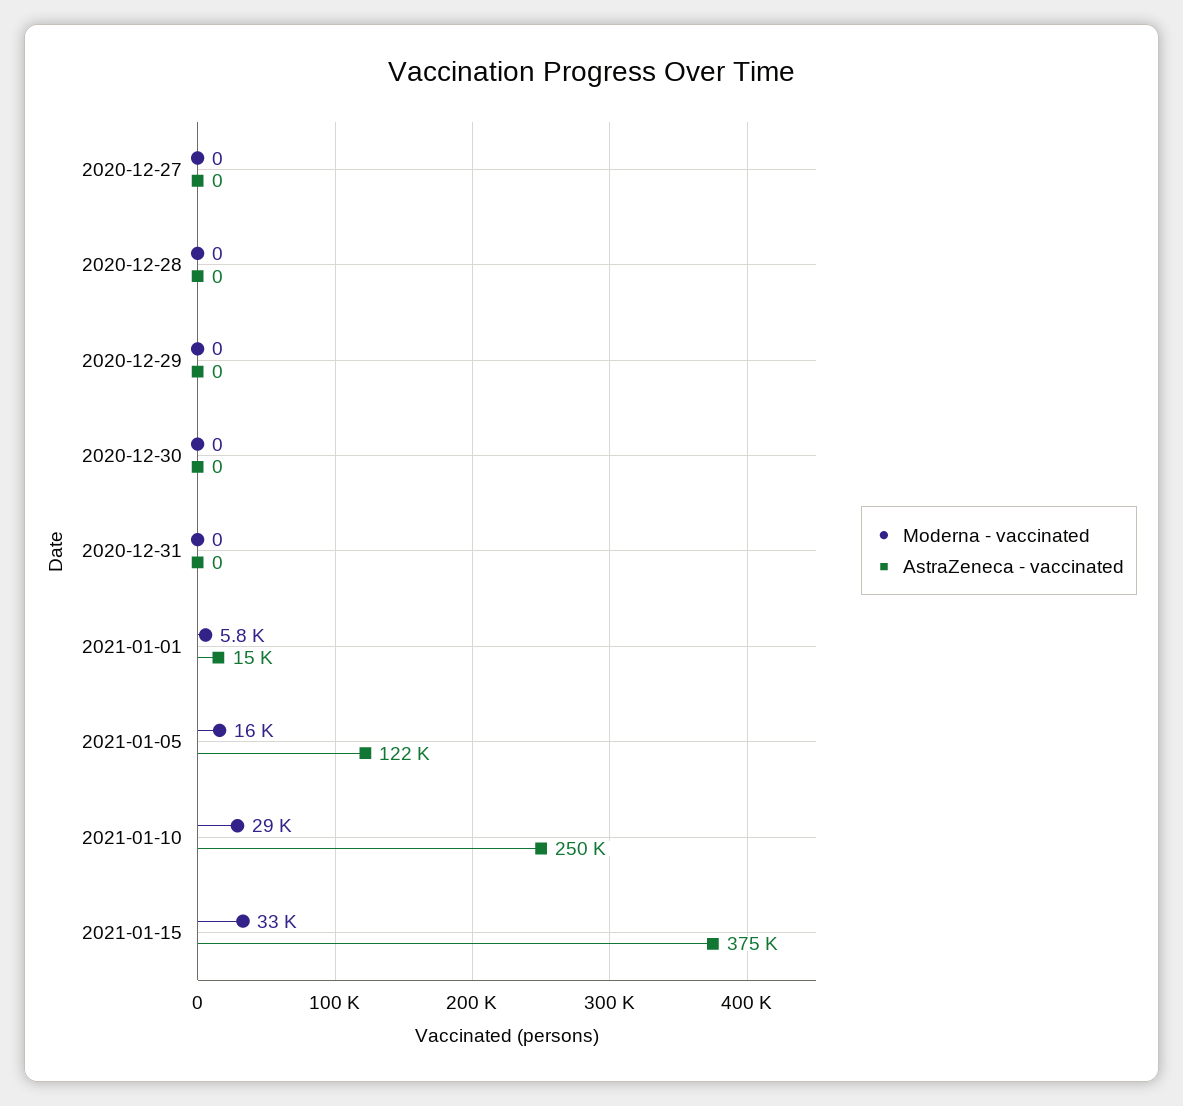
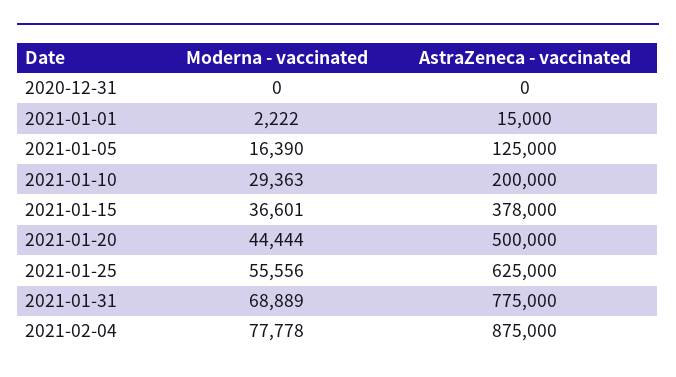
Moderna - vaccinated, 2020-12-27: 0 -> none
AstraZeneca - vaccinated, 2020-12-27: 0 -> none
Moderna - vaccinated, 2020-12-28: 0 -> none
AstraZeneca - vaccinated, 2020-12-28: 0 -> none
Moderna - vaccinated, 2020-12-29: 0 -> none
AstraZeneca - vaccinated, 2020-12-29: 0 -> none
Moderna - vaccinated, 2020-12-30: 0 -> none
AstraZeneca - vaccinated, 2020-12-30: 0 -> none
Moderna - vaccinated, 2021-01-01: 5800 -> 2222
AstraZeneca - vaccinated, 2021-01-05: 122000 -> 125000
AstraZeneca - vaccinated, 2021-01-10: 250000 -> 200000
Moderna - vaccinated, 2021-01-15: 33000 -> 36601
AstraZeneca - vaccinated, 2021-01-15: 375000 -> 378000
Moderna - vaccinated, 2021-01-20: none -> 44444
AstraZeneca - vaccinated, 2021-01-20: none -> 500000
Moderna - vaccinated, 2021-01-25: none -> 55556
AstraZeneca - vaccinated, 2021-01-25: none -> 625000
Moderna - vaccinated, 2021-01-31: none -> 68889
AstraZeneca - vaccinated, 2021-01-31: none -> 775000
Moderna - vaccinated, 2021-02-04: none -> 77778
AstraZeneca - vaccinated, 2021-02-04: none -> 875000

